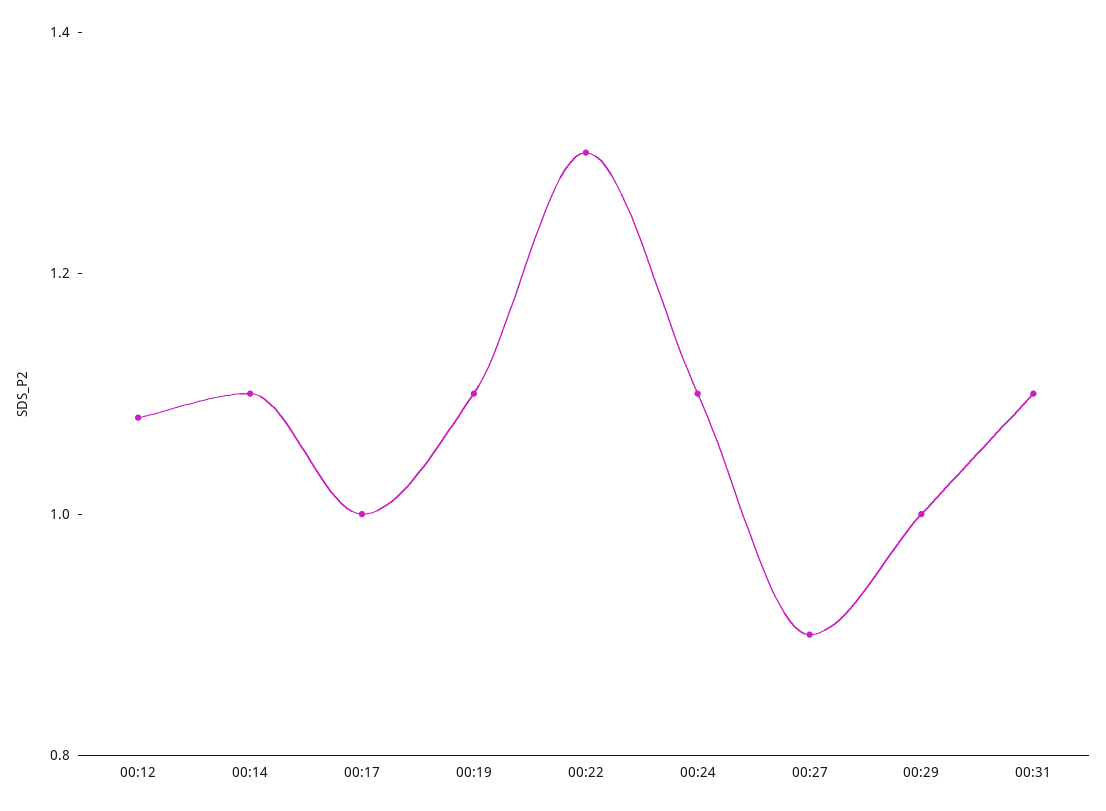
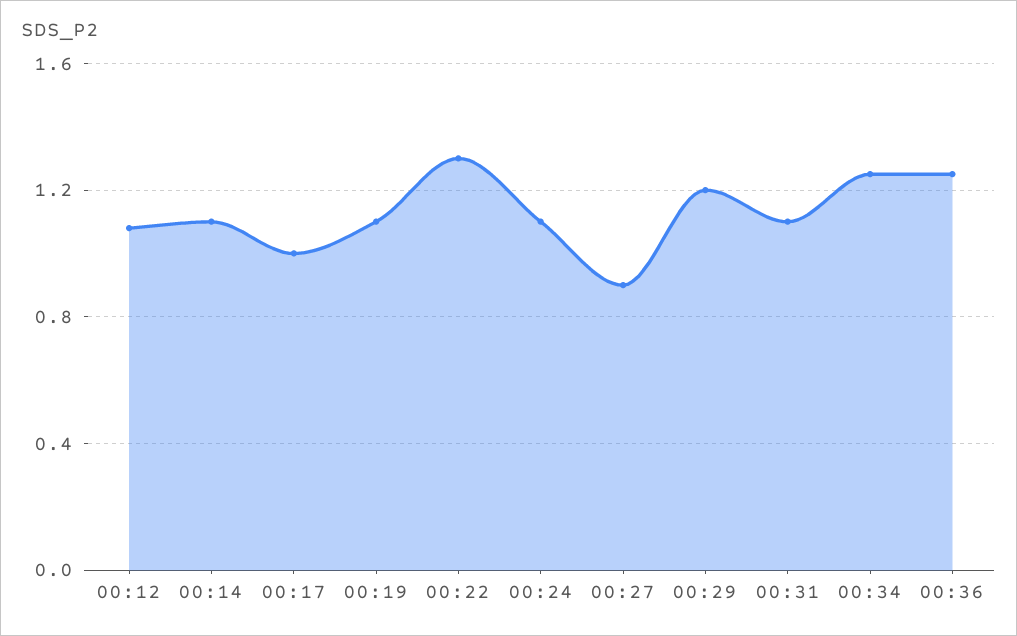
00:29: 1 -> 1.2
00:34: none -> 1.25
00:36: none -> 1.25

